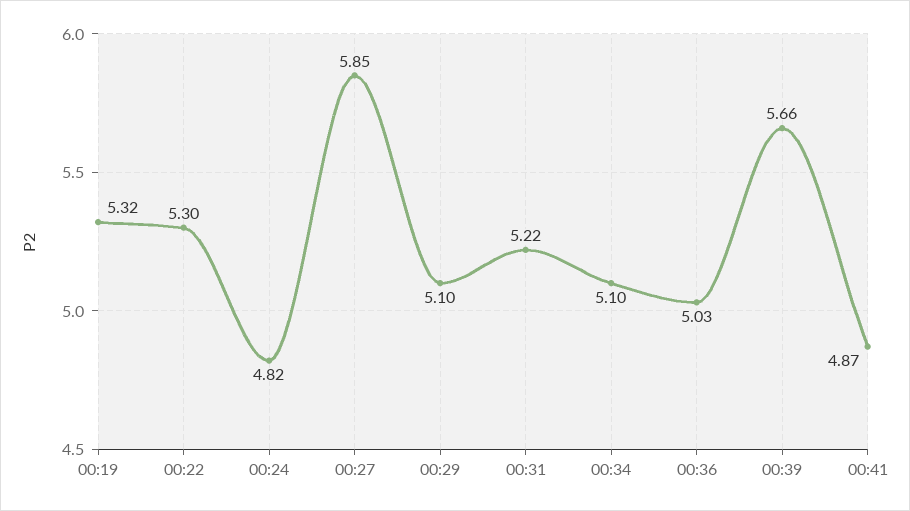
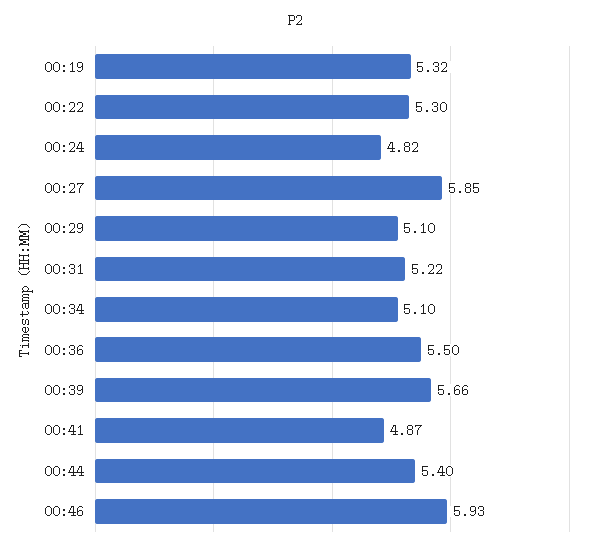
00:36: 5.03 -> 5.5
00:44: none -> 5.4
00:46: none -> 5.93

